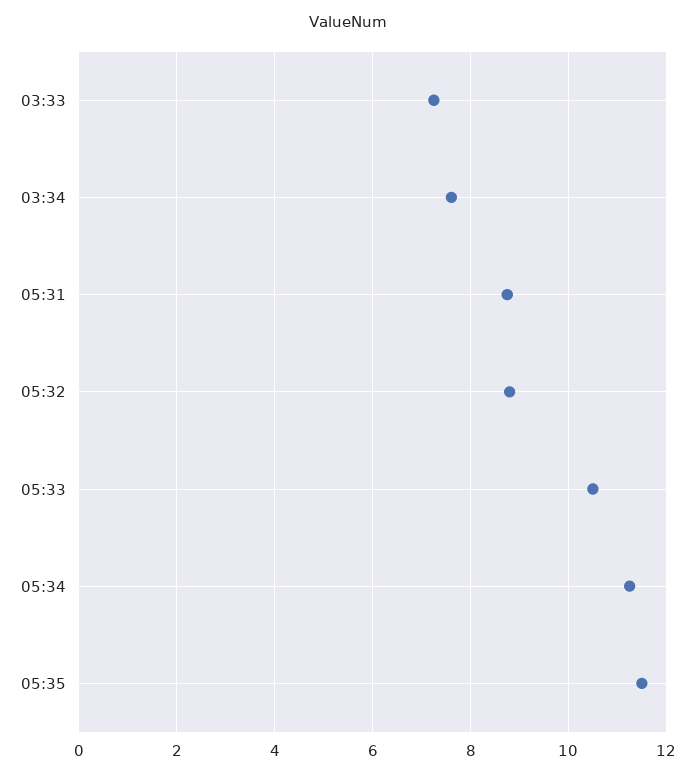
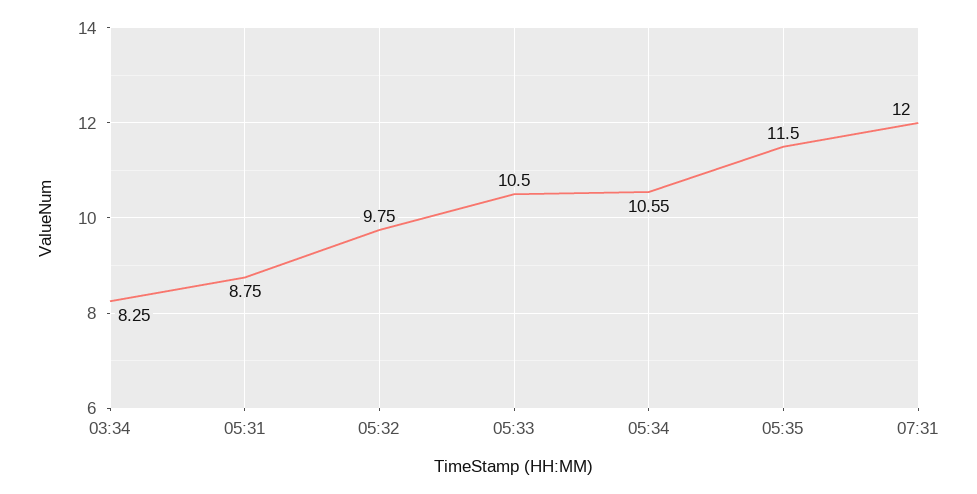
03:33: 7.2 -> none
03:34: 7.6 -> 8.25
05:32: 8.8 -> 9.75
05:34: 11.2 -> 10.55
07:31: none -> 12

